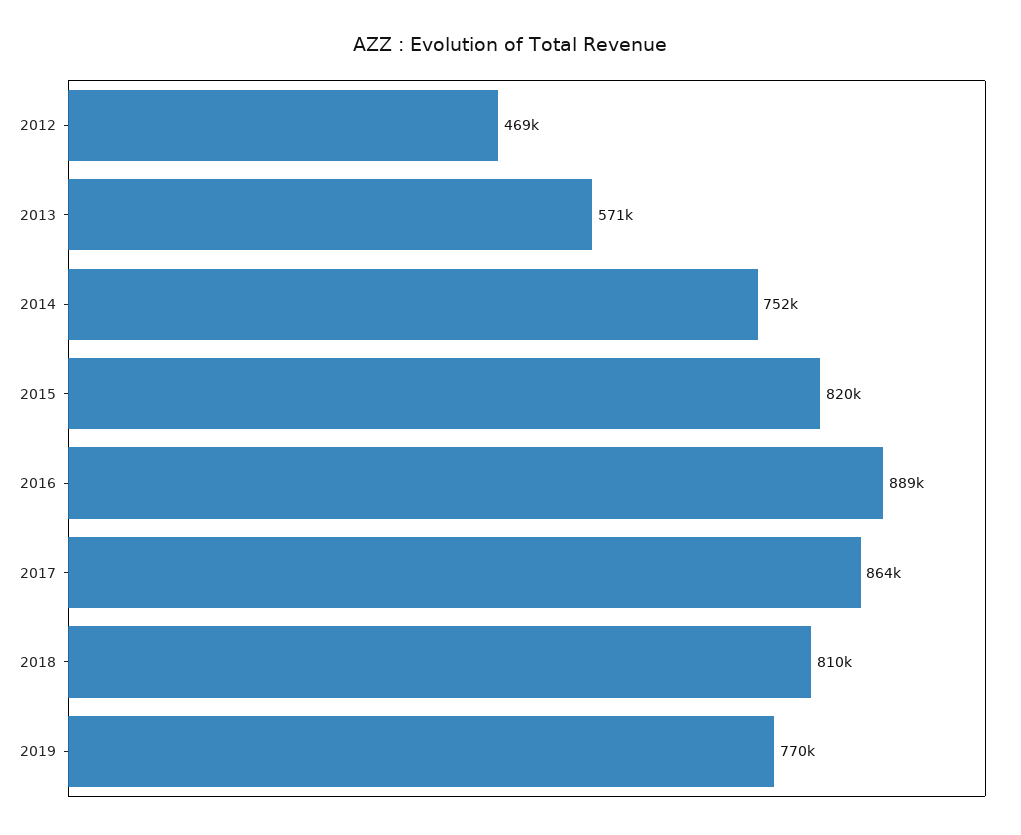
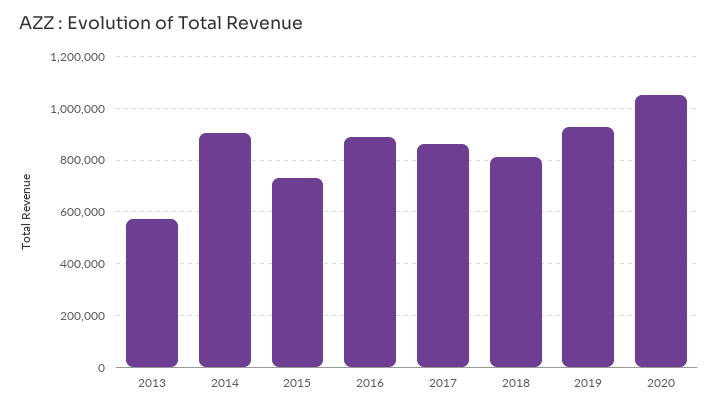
2012: 469000 -> none
2014: 752000 -> 900000
2015: 820000 -> 725000
2019: 770000 -> 925000
2020: none -> 1050000

